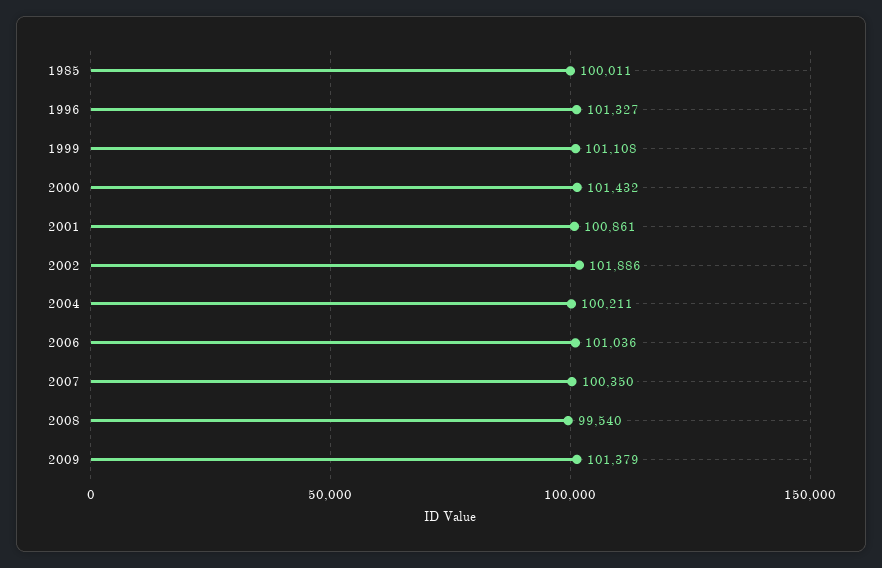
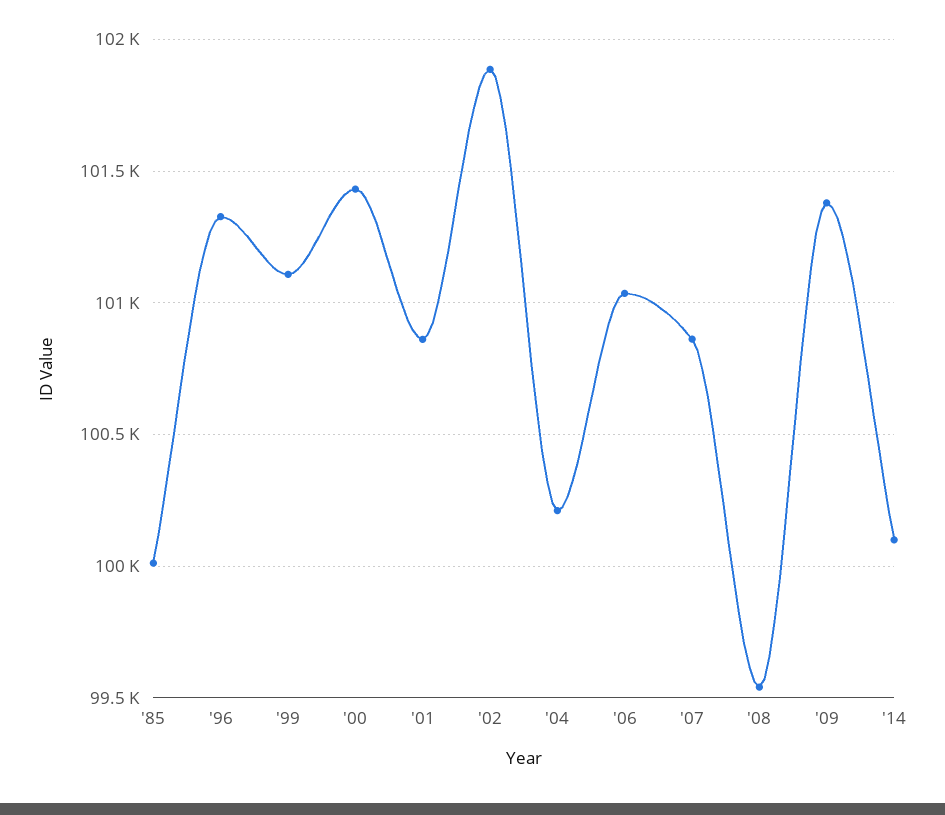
2007: 100350 -> 100850
'14: none -> 100100

